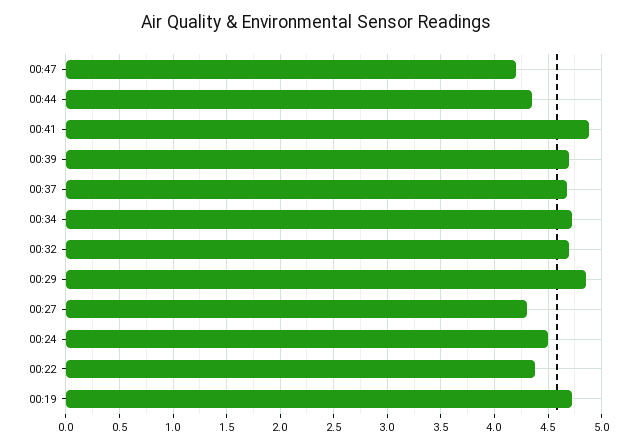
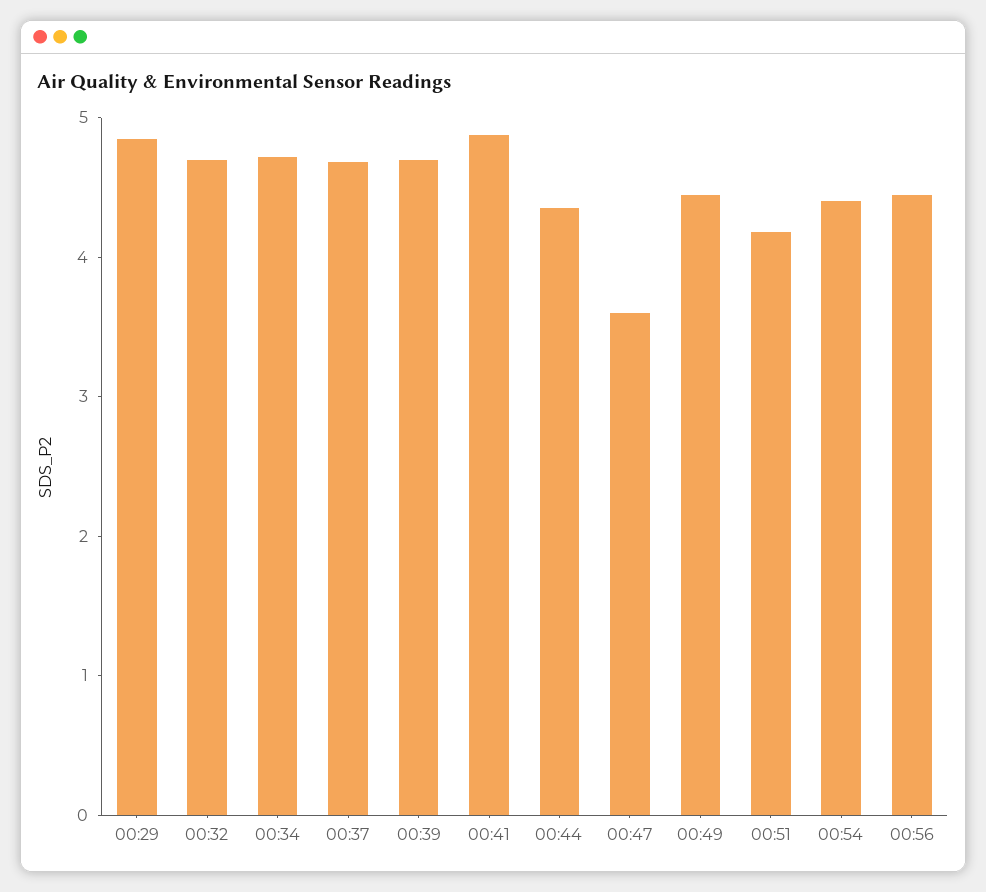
00:47: 4.2 -> 3.6
00:27: 4.3 -> none
00:24: 4.5 -> none
00:22: 4.4 -> none
00:19: 4.7 -> none
00:49: none -> 4.4
00:51: none -> 4.2
00:54: none -> 4.4
00:56: none -> 4.4

